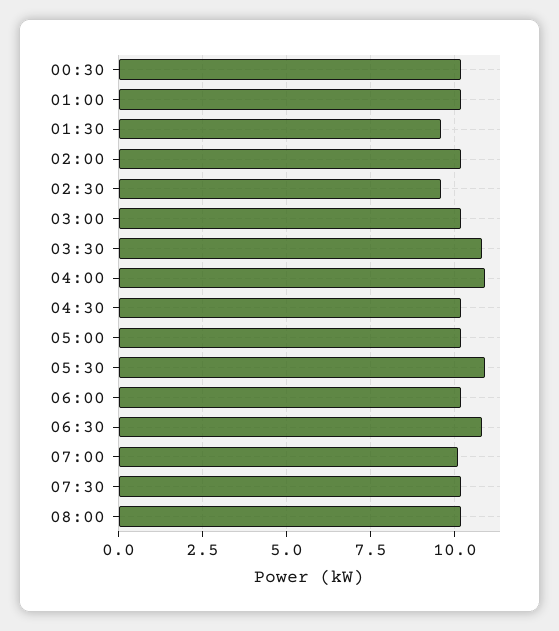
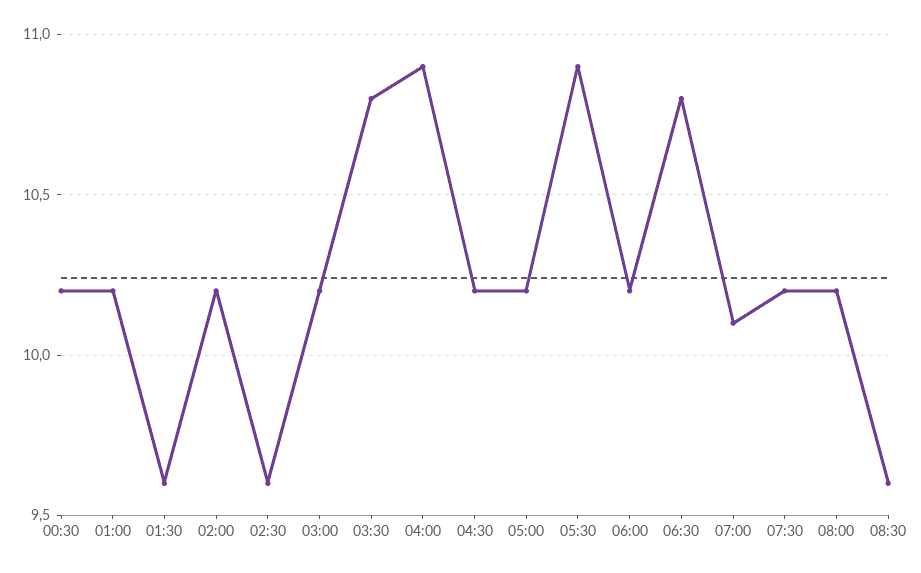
08:30: none -> 9.6

